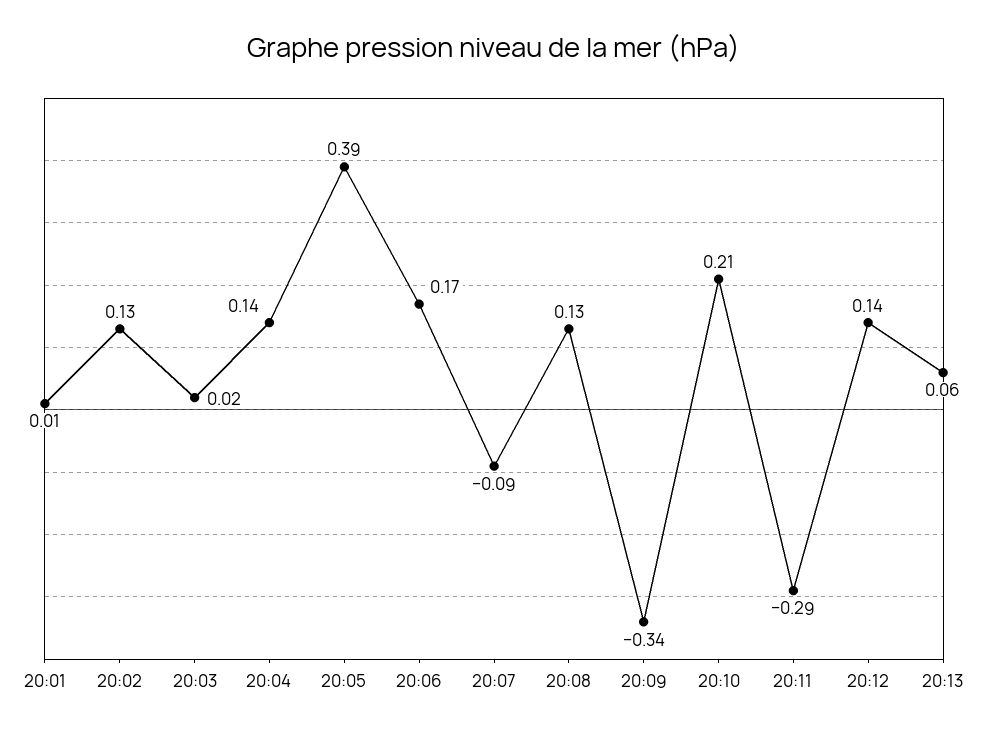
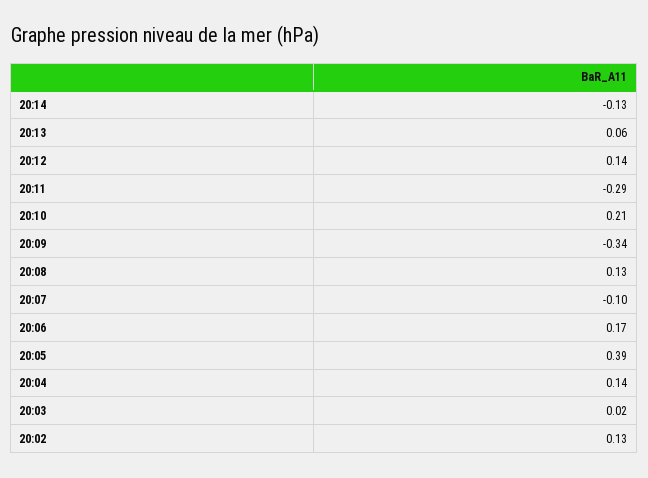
20:01: 0.01 -> none
20:07: -0.09 -> -0.1
20:14: none -> -0.13

